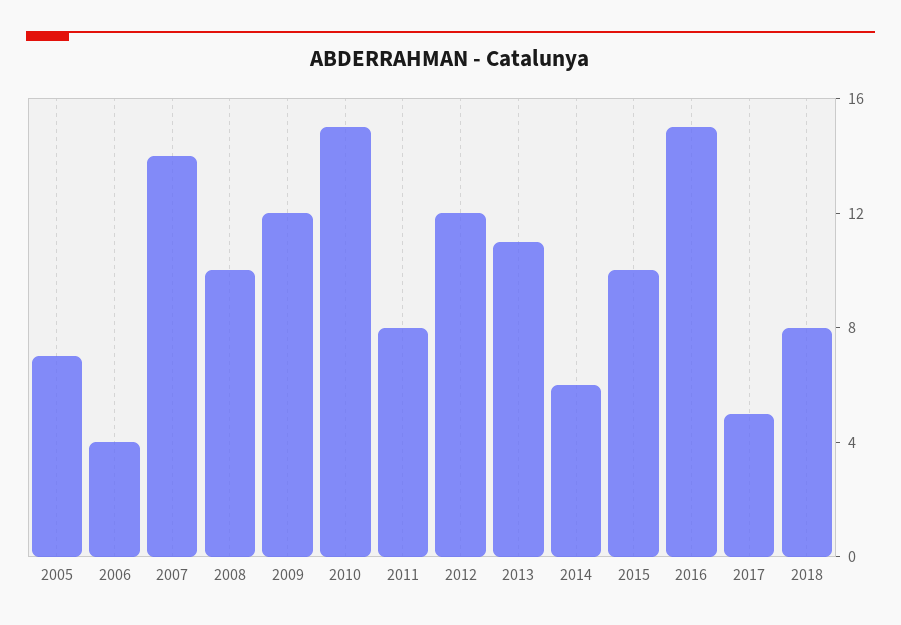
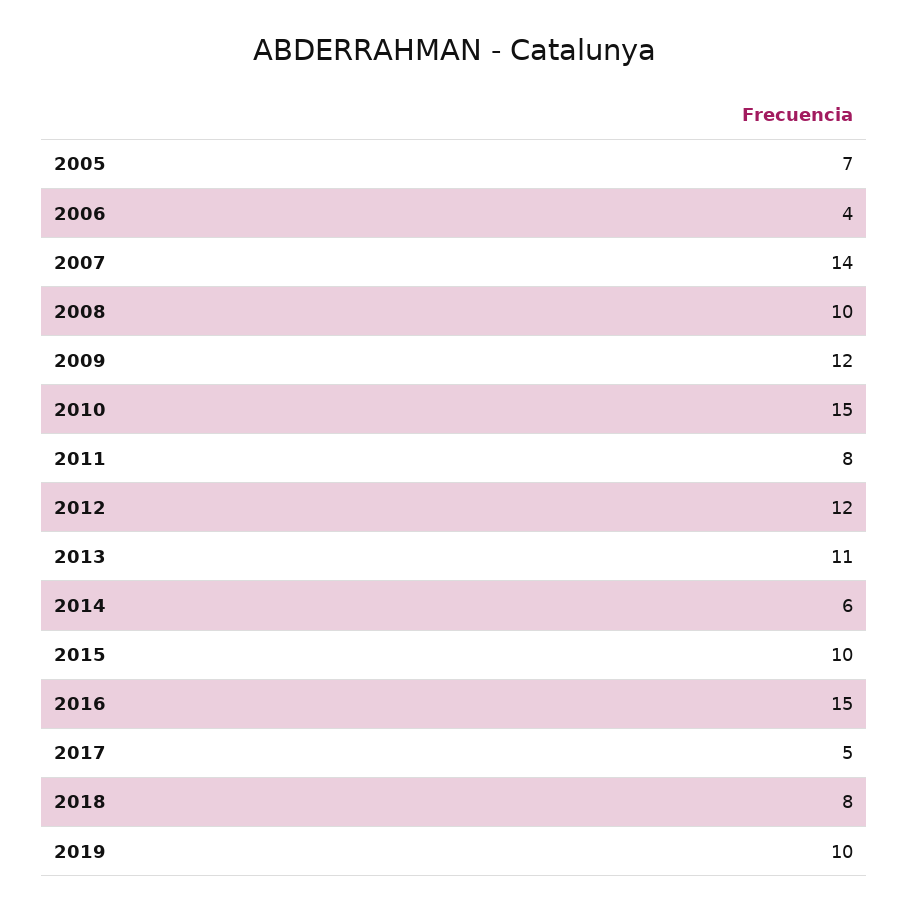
2019: none -> 10

